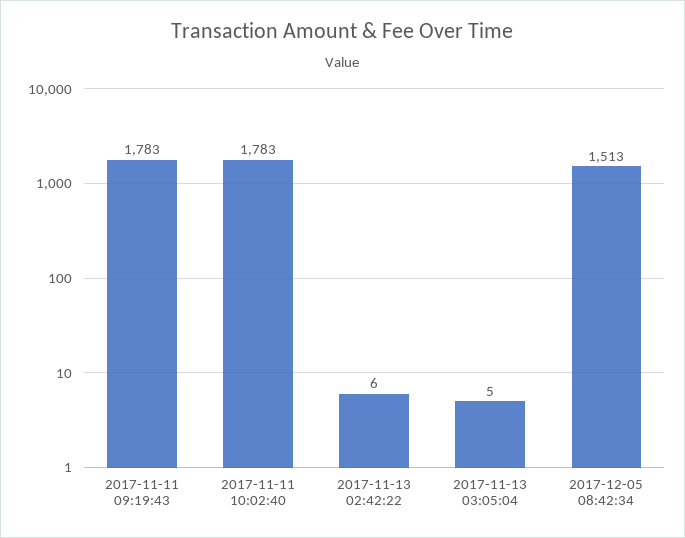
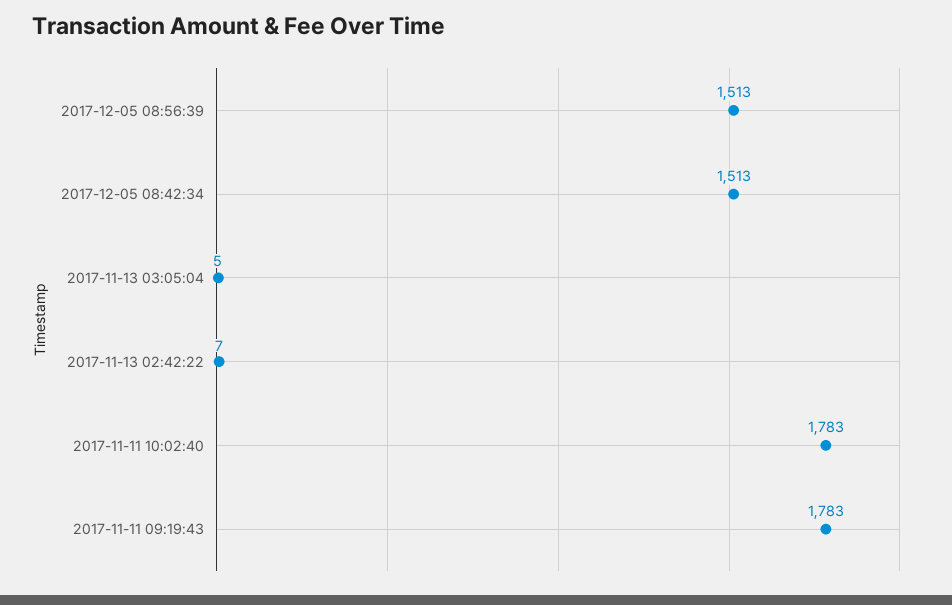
2017-11-13 02:42:22: 6 -> 7
2017-12-05 08:56:39: none -> 1513

